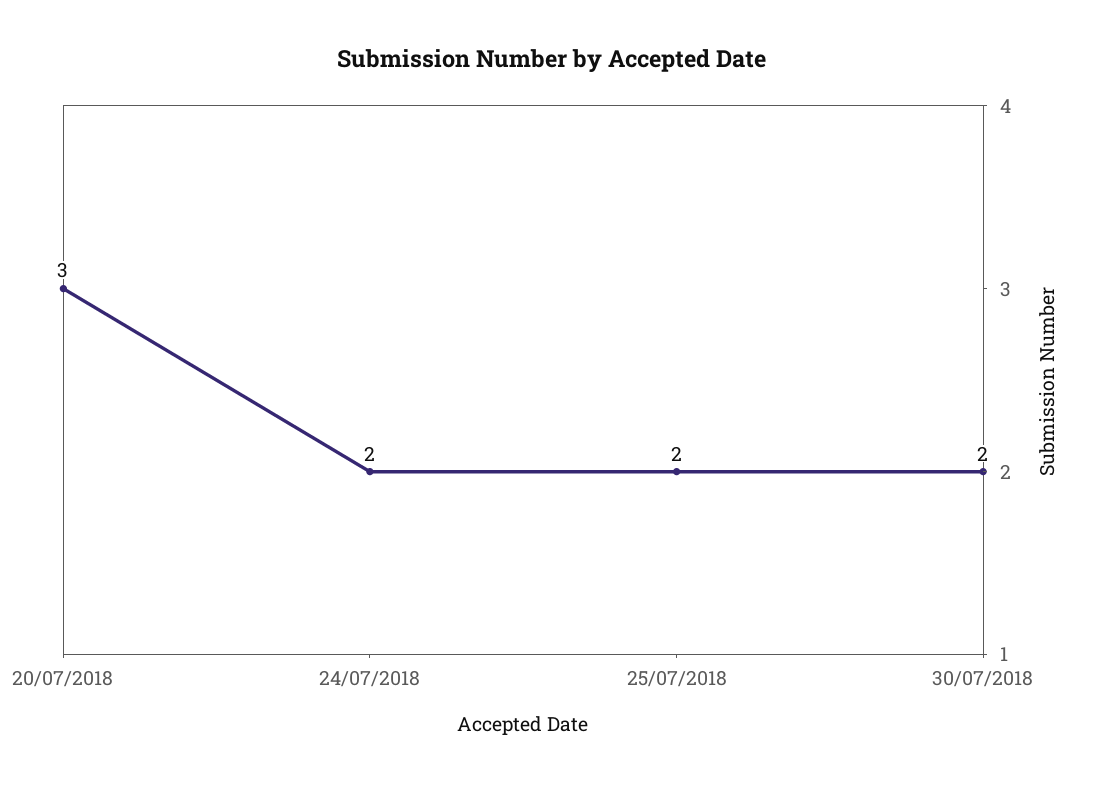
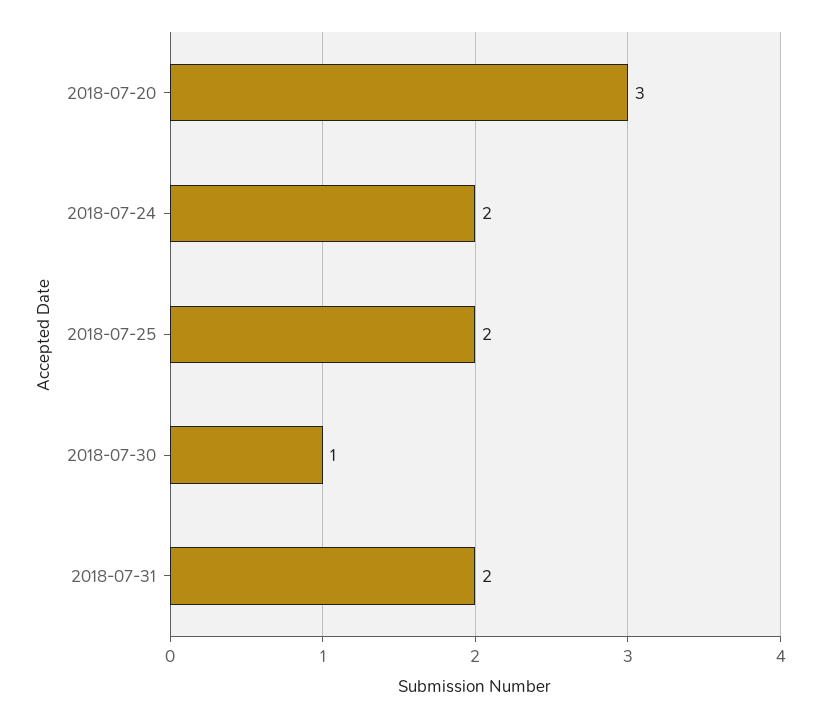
30/07/2018: 2 -> 1
2018-07-31: none -> 2

